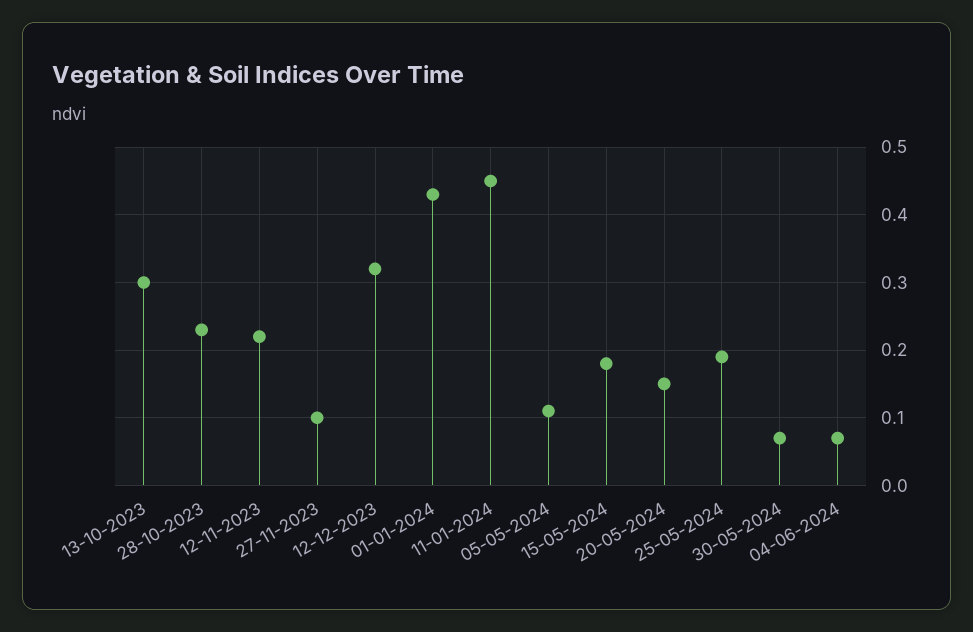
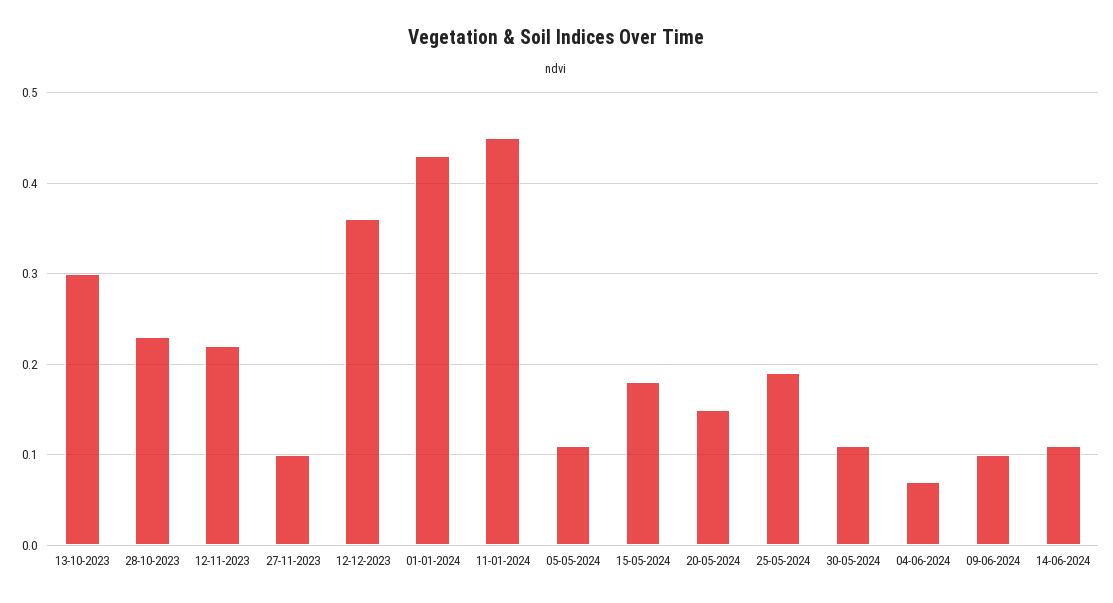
12-12-2023: 0.32 -> 0.36
30-05-2024: 0.07 -> 0.11
09-06-2024: none -> 0.1
14-06-2024: none -> 0.11

